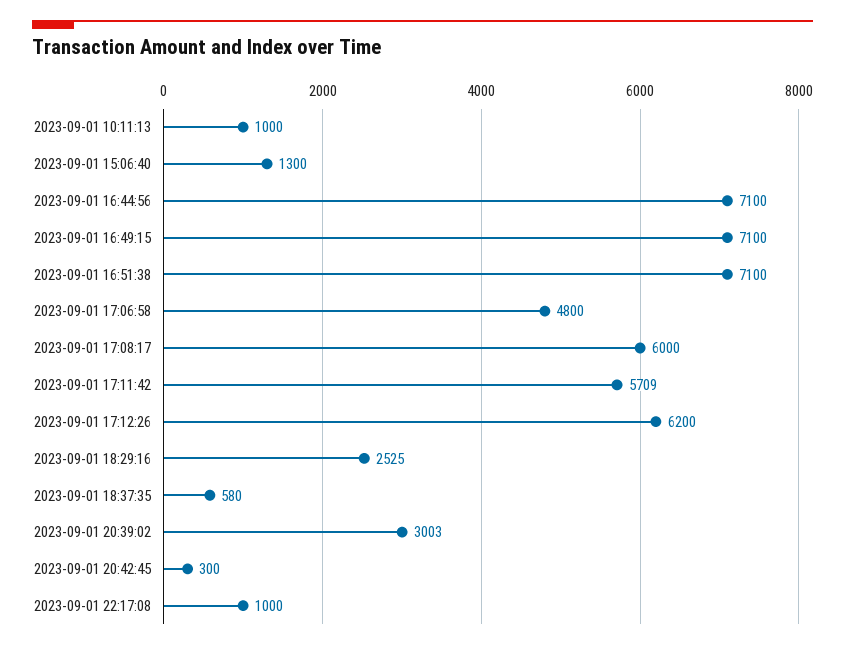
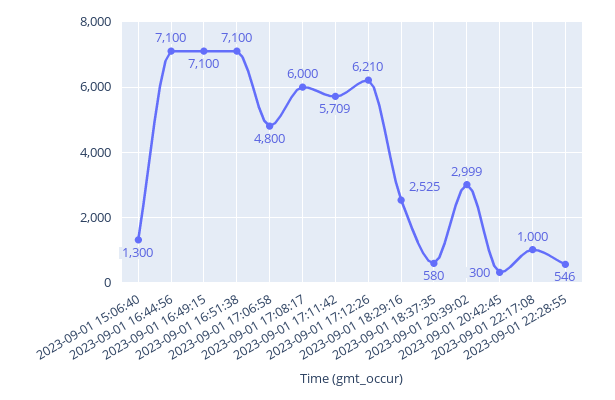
2023-09-01 10:11:13: 1000 -> none
2023-09-01 17:12:26: 6200 -> 6210
2023-09-01 20:39:02: 3003 -> 2999
2023-09-01 22:28:55: none -> 546

